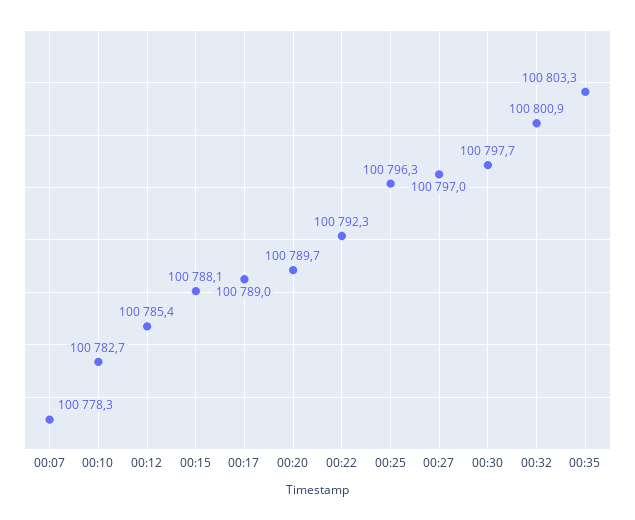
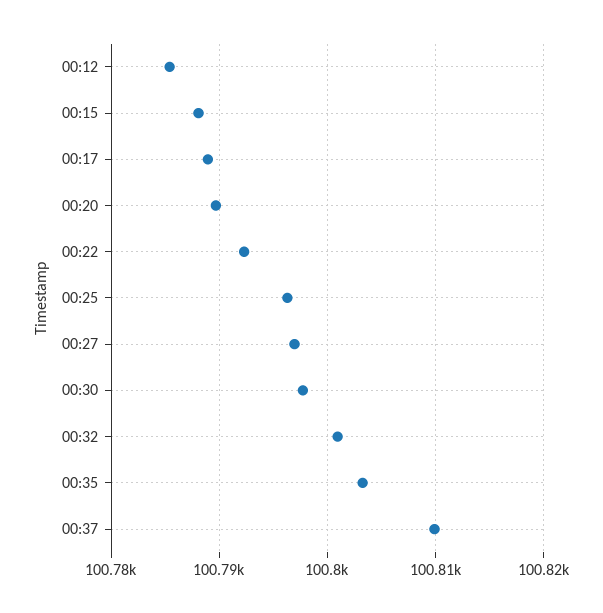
00:07: 100778.3 -> none
00:10: 100782.7 -> none
00:37: none -> 100810

